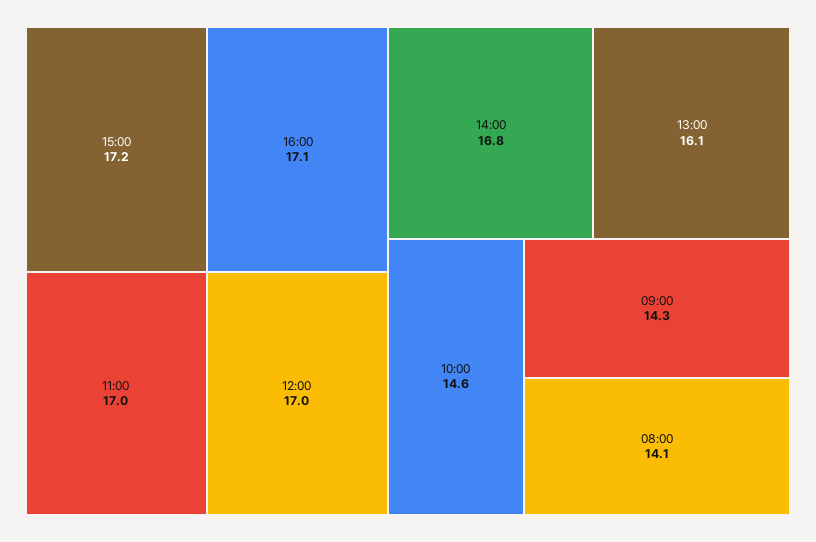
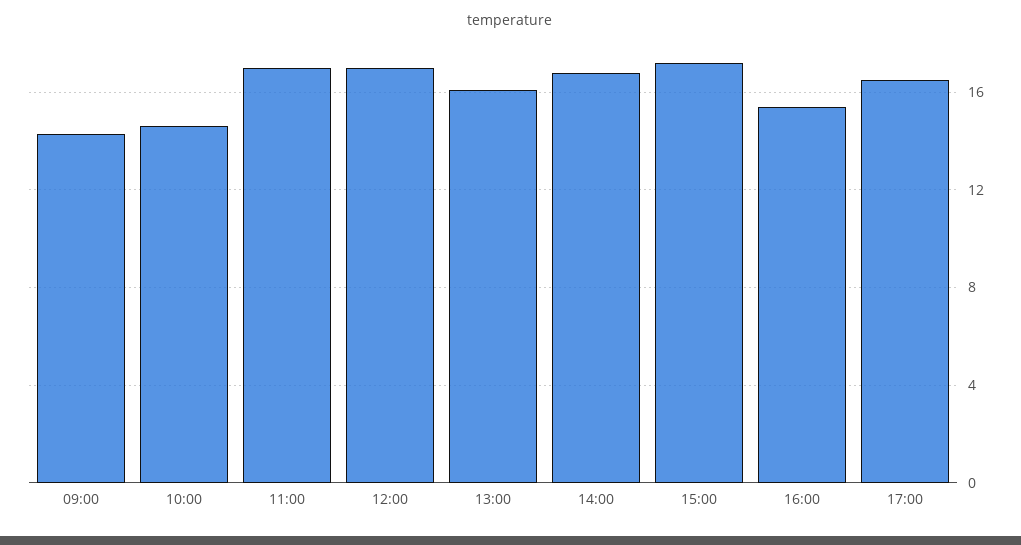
16:00: 17.1 -> 15.5
08:00: 14.1 -> none
17:00: none -> 16.5

